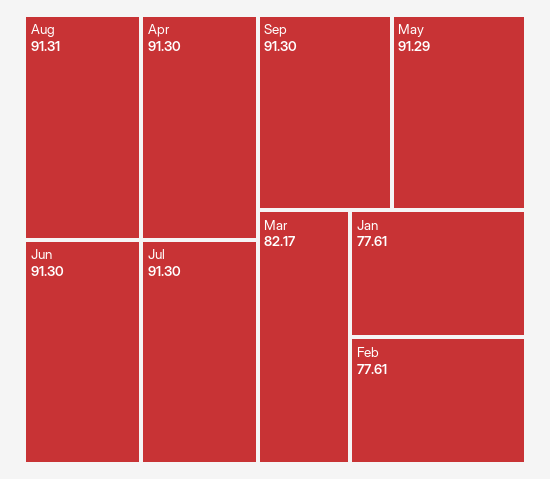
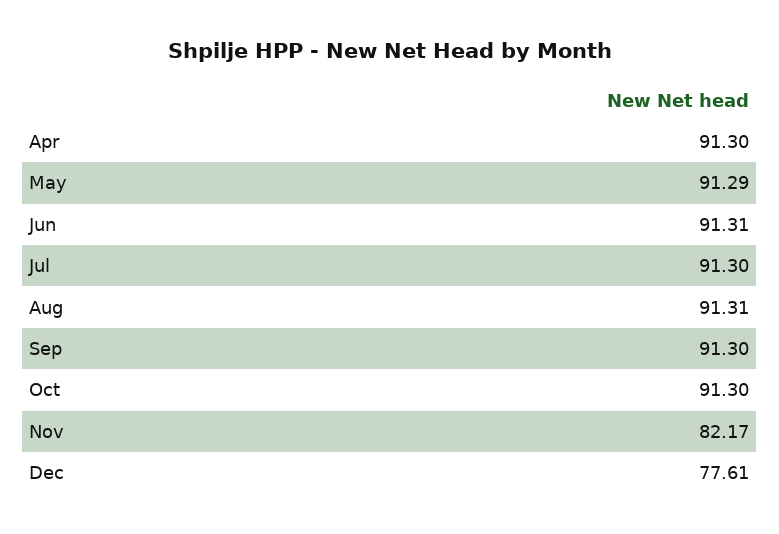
Jun: 91.3 -> 91.31
Mar: 82.17 -> none
Jan: 77.61 -> none
Feb: 77.61 -> none
Oct: none -> 91.3
Nov: none -> 82.17
Dec: none -> 77.61

